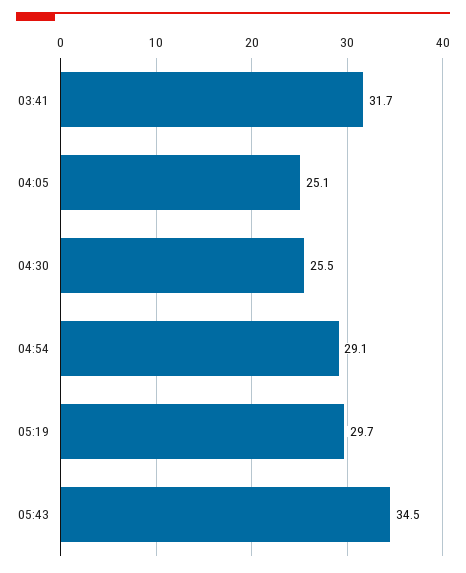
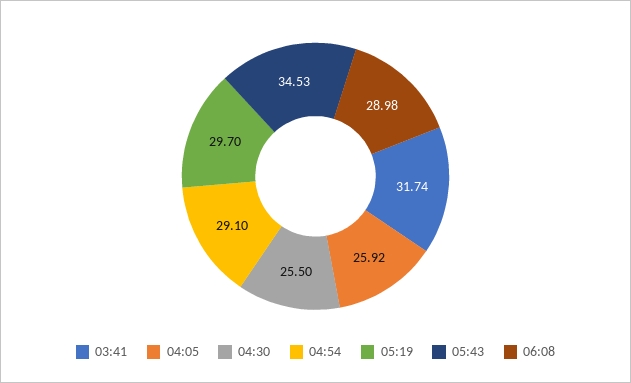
04:05: 25.1 -> 25.92
06:08: none -> 28.98

